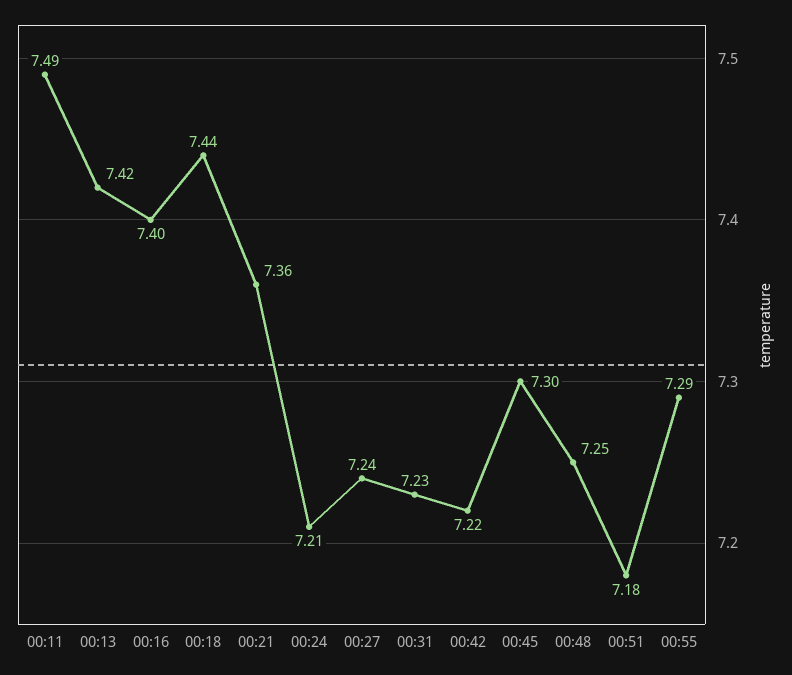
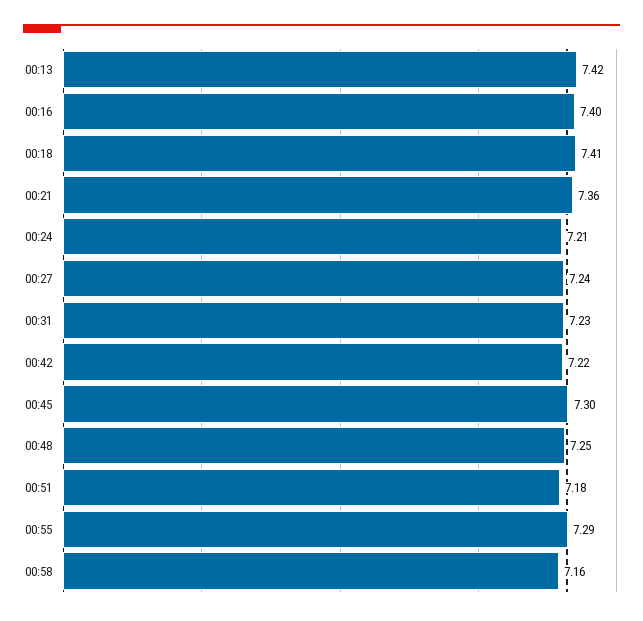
00:11: 7.49 -> none
00:18: 7.44 -> 7.41
00:58: none -> 7.16

